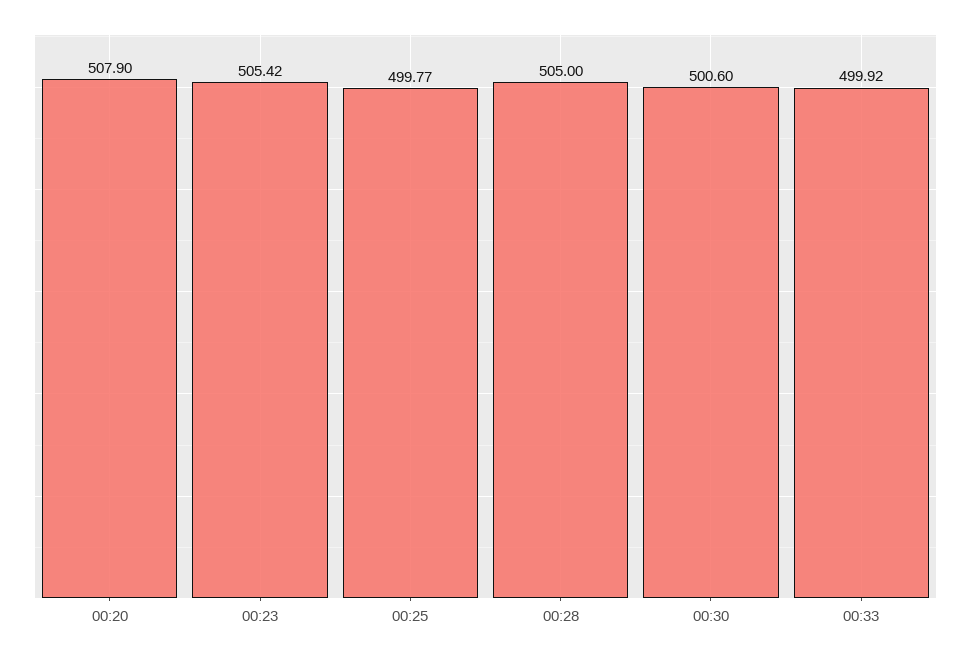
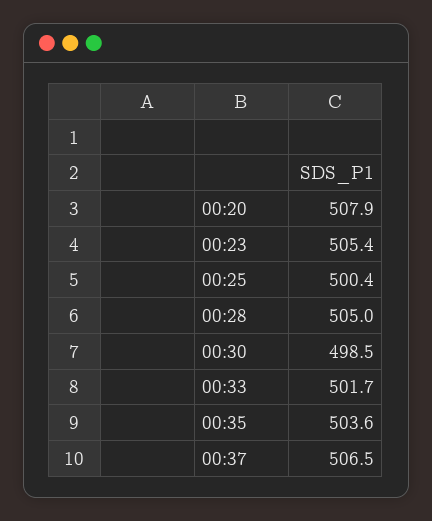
00:25: 499.77 -> 500.4
00:30: 500.6 -> 498.5
00:33: 499.92 -> 501.7
00:35: none -> 503.6
00:37: none -> 506.5

